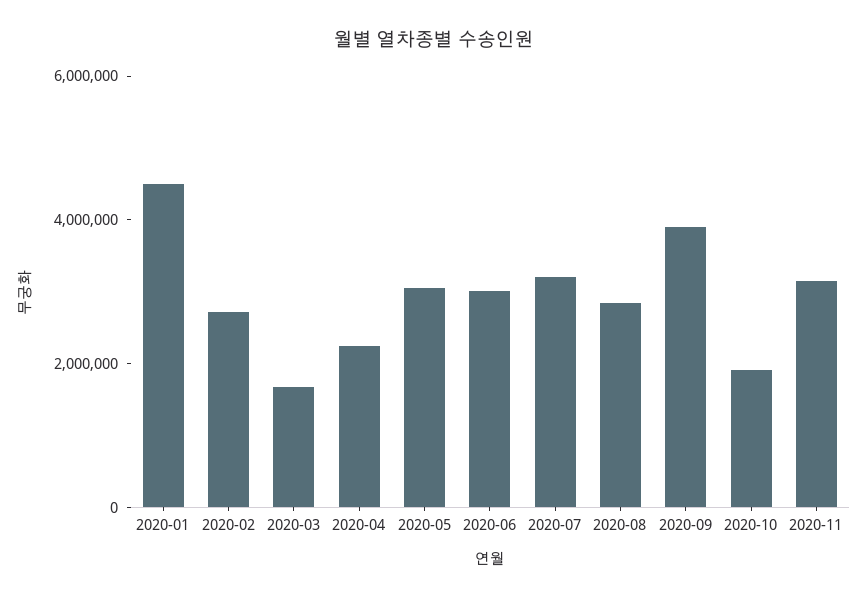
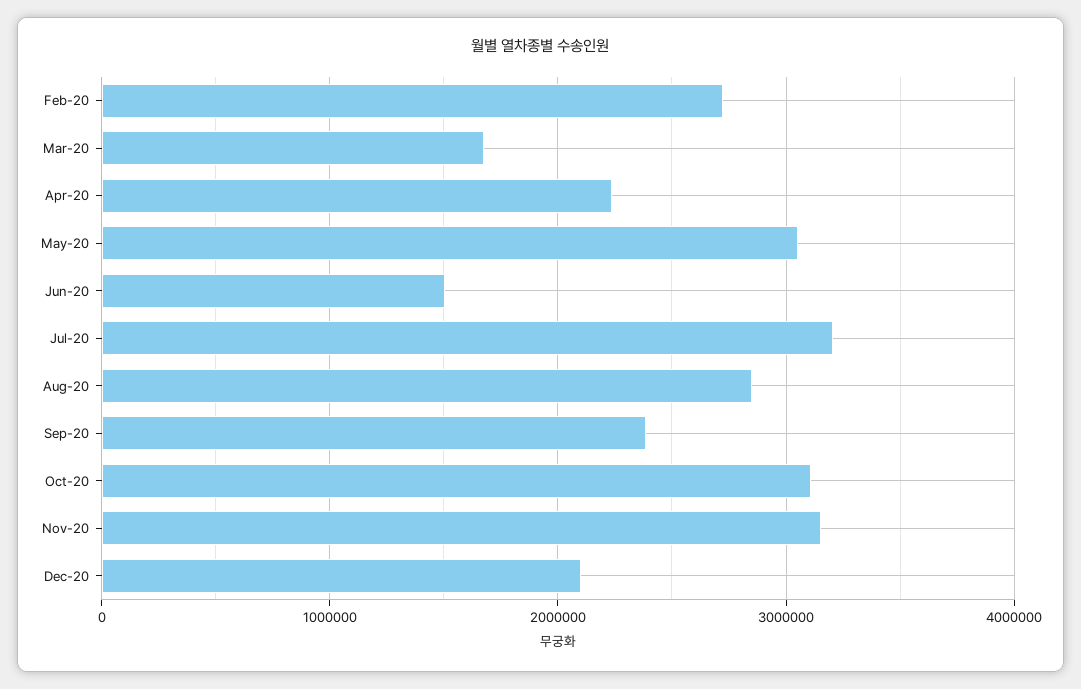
2020-01: 4500000 -> none
2020-06: 3000000 -> 1500000
2020-09: 4000000 -> 2400000
2020-10: 2000000 -> 3100000
Dec-20: none -> 2100000

